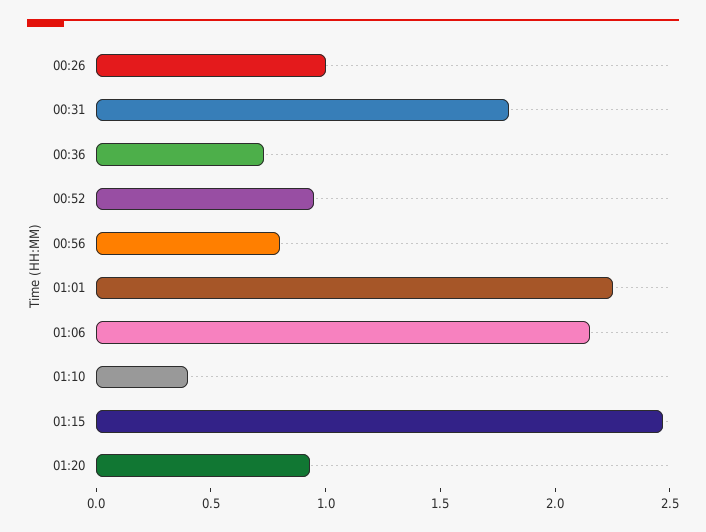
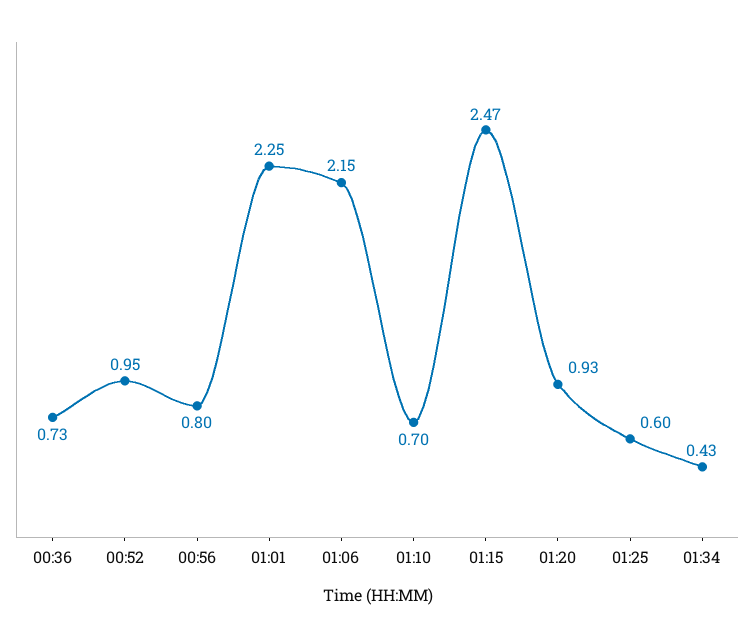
00:26: 1 -> none
00:31: 1.8 -> none
01:10: 0.4 -> 0.7
01:25: none -> 0.6
01:34: none -> 0.43

